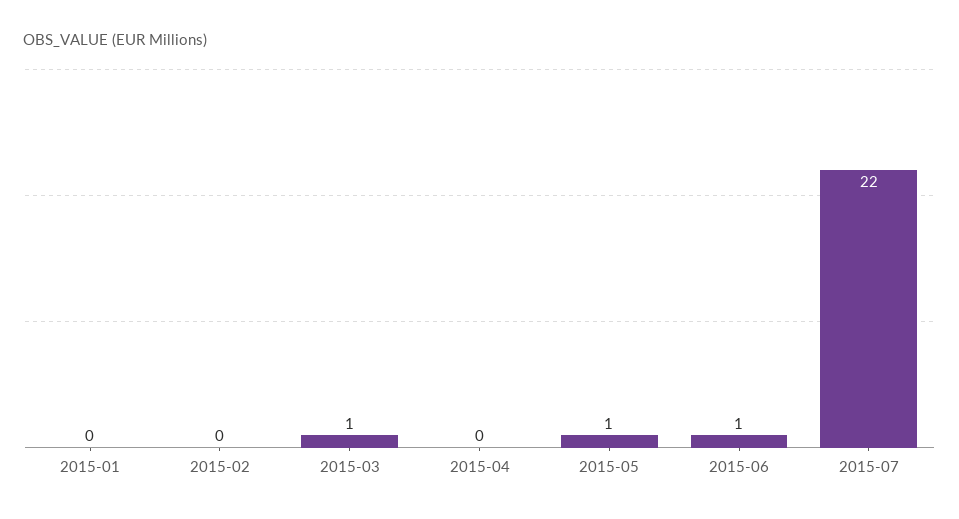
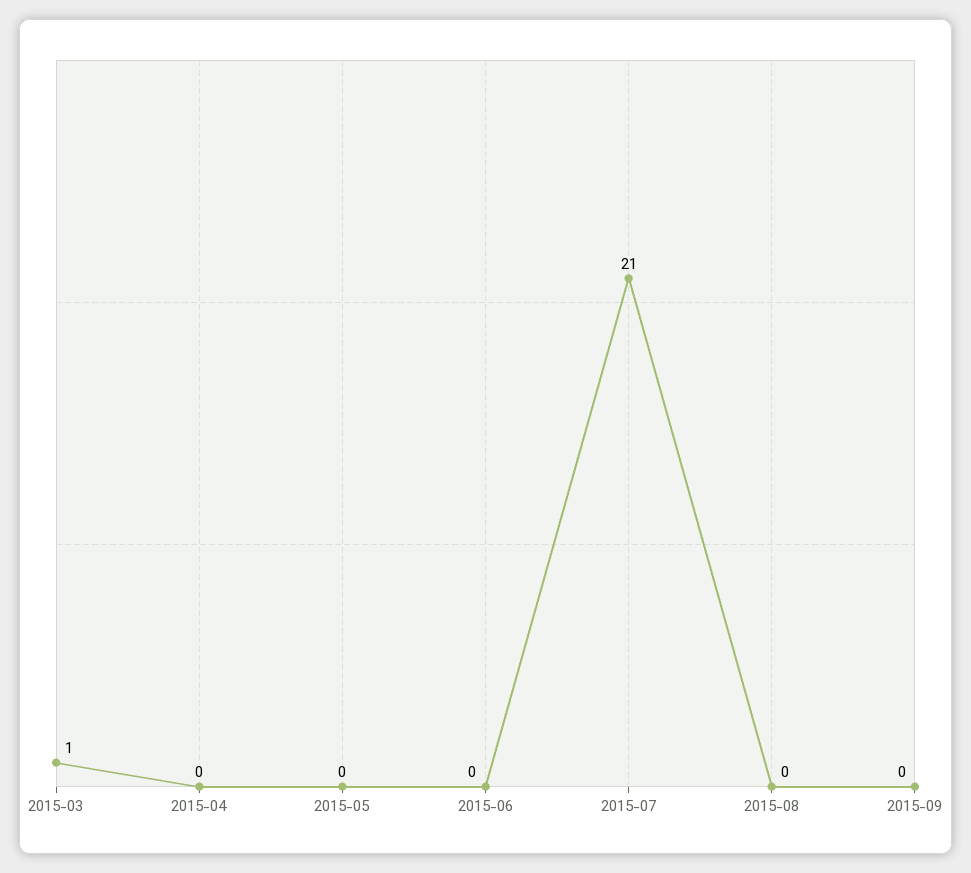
2015-01: 0 -> none
2015-02: 0 -> none
2015-05: 1 -> 0
2015-06: 1 -> 0
2015-07: 22 -> 21
2015-08: none -> 0
2015-09: none -> 0

